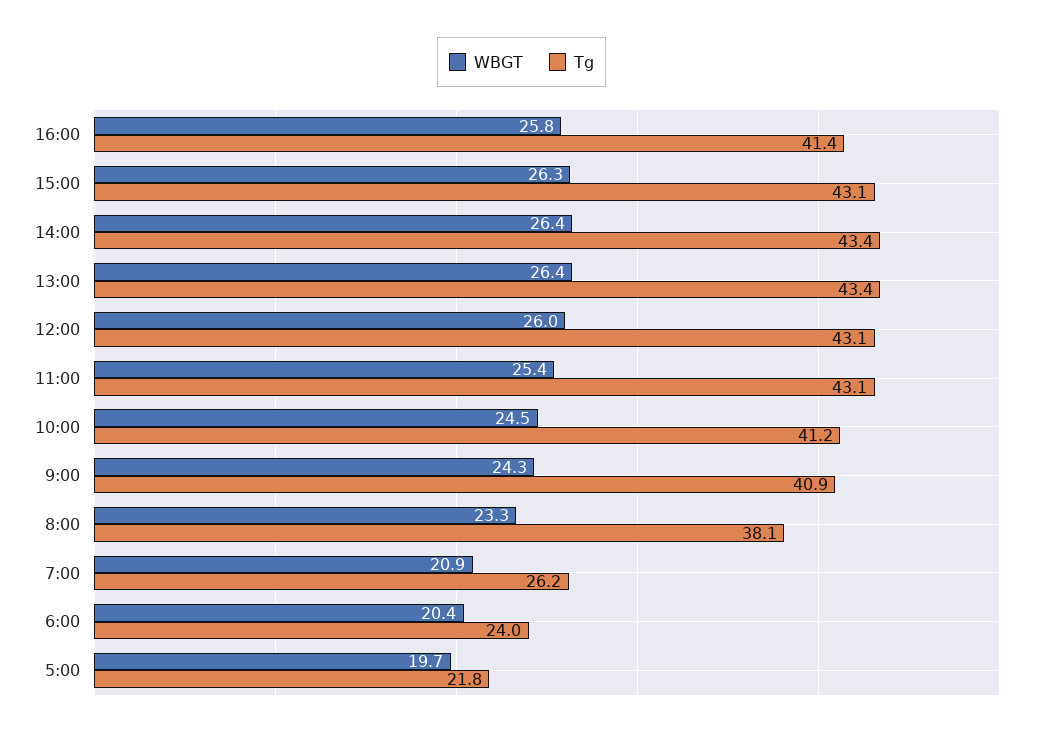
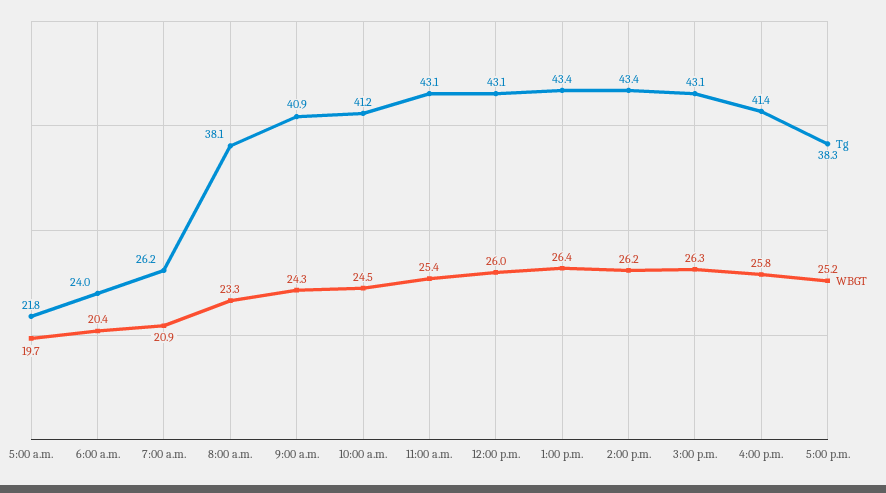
WBGT, 14:00: 26.4 -> 26.2
Tg, 5:00 p.m.: none -> 38.3
WBGT, 5:00 p.m.: none -> 25.2

